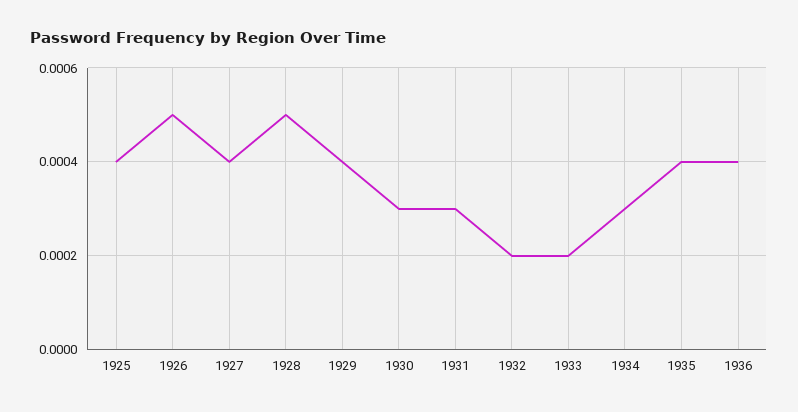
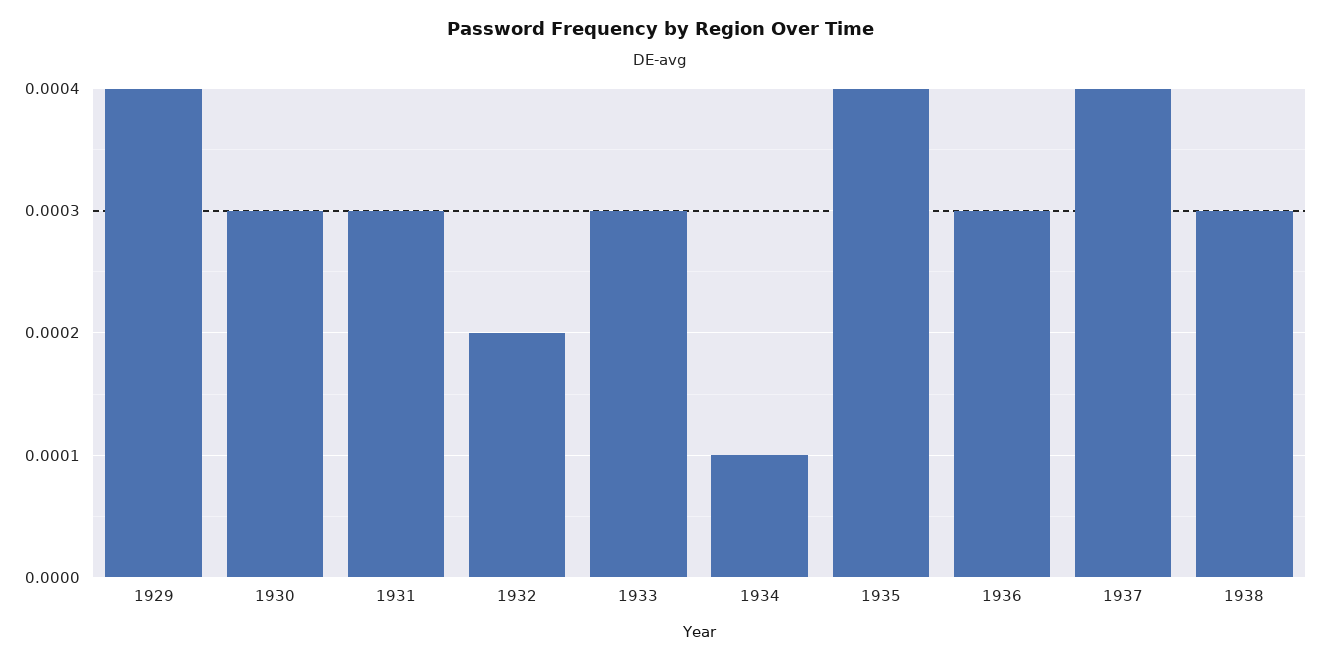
1925: 0.0004 -> none
1926: 0.0005 -> none
1927: 0.0004 -> none
1928: 0.0005 -> none
1933: 0.0002 -> 0.0003
1934: 0.0003 -> 0.0001
1936: 0.0004 -> 0.0003
1937: none -> 0.0004
1938: none -> 0.0003

